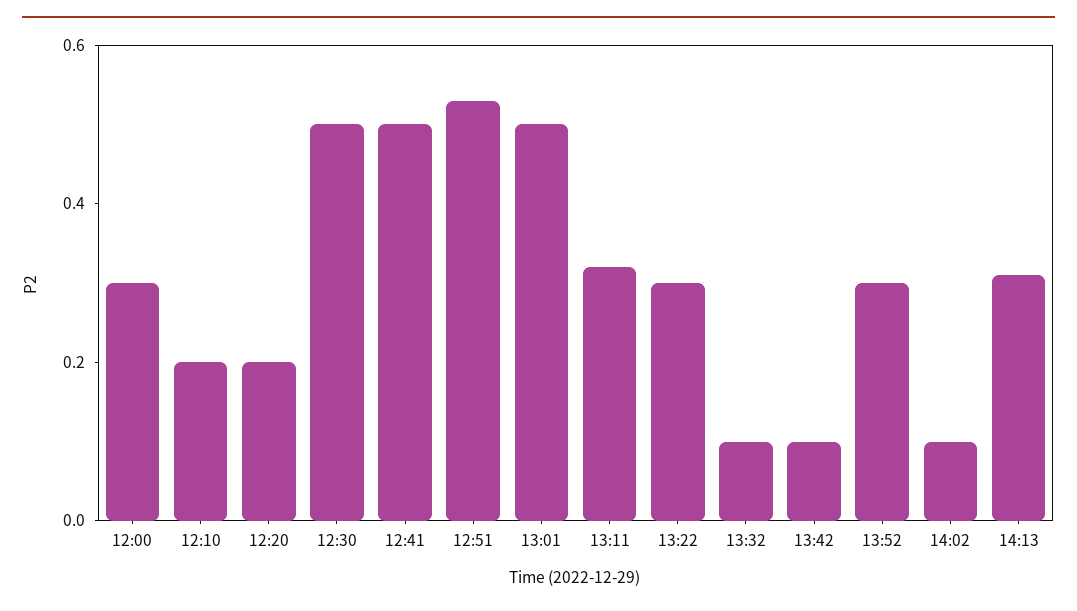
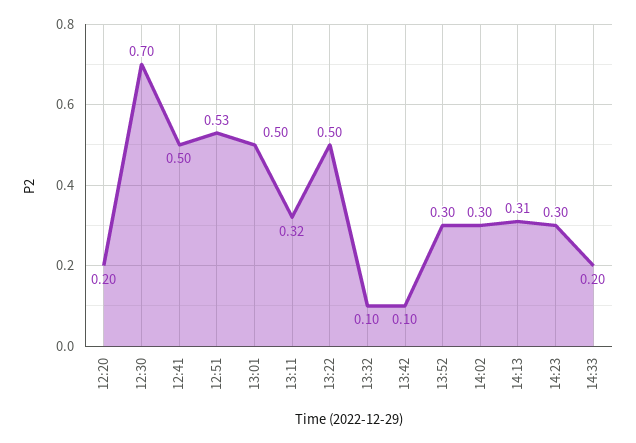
12:00: 0.3 -> none
12:10: 0.2 -> none
12:30: 0.5 -> 0.7
13:22: 0.3 -> 0.5
14:02: 0.1 -> 0.3
14:23: none -> 0.3
14:33: none -> 0.2

